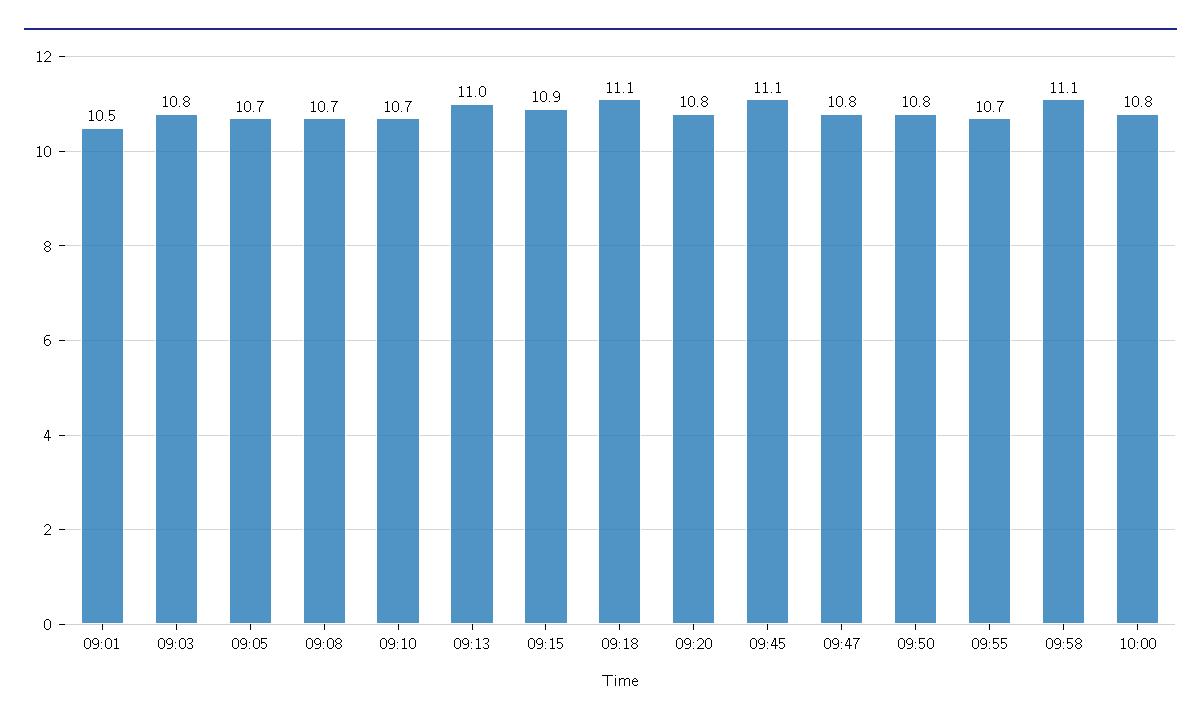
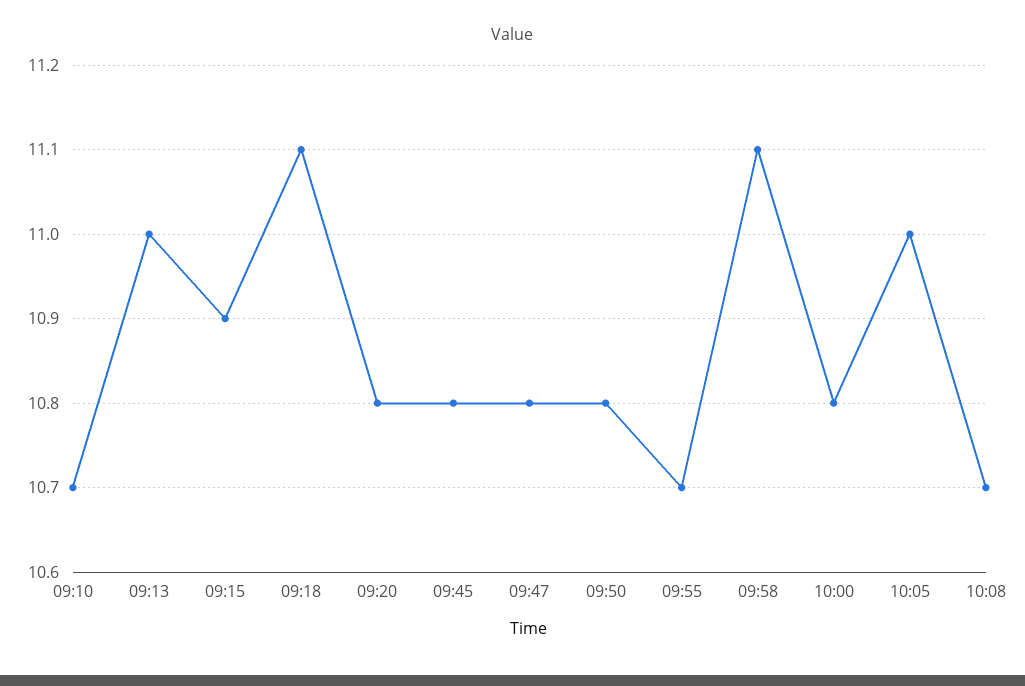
09:01: 10.5 -> none
09:03: 10.8 -> none
09:05: 10.7 -> none
09:08: 10.7 -> none
09:45: 11.1 -> 10.8
10:05: none -> 11
10:08: none -> 10.7

